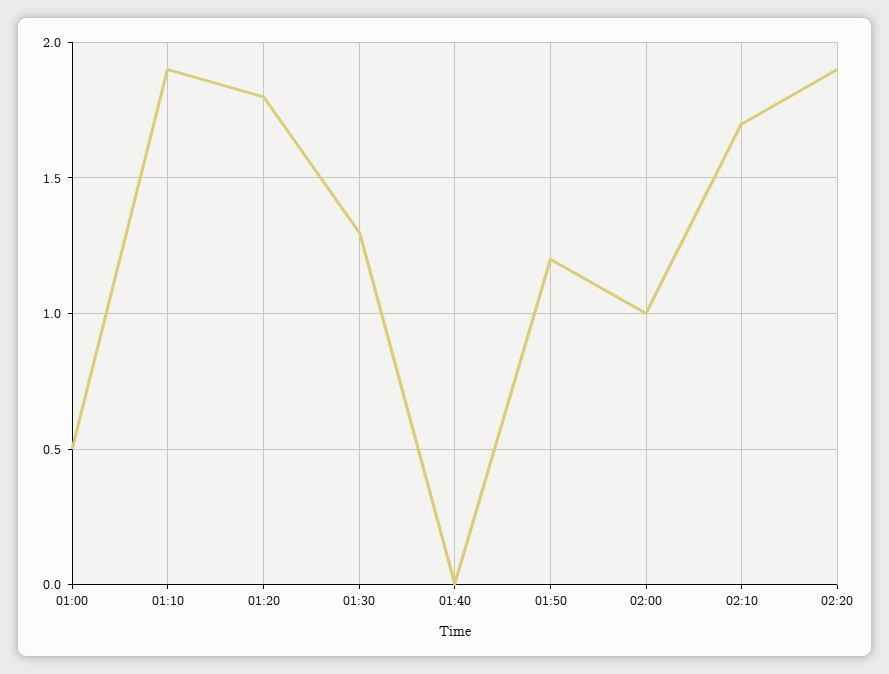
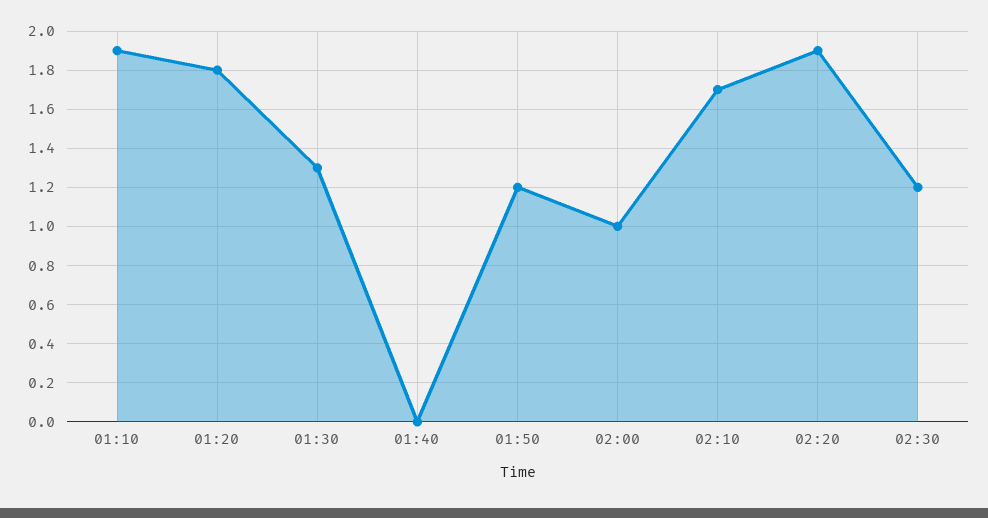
01:00: 0.5 -> none
02:30: none -> 1.2

